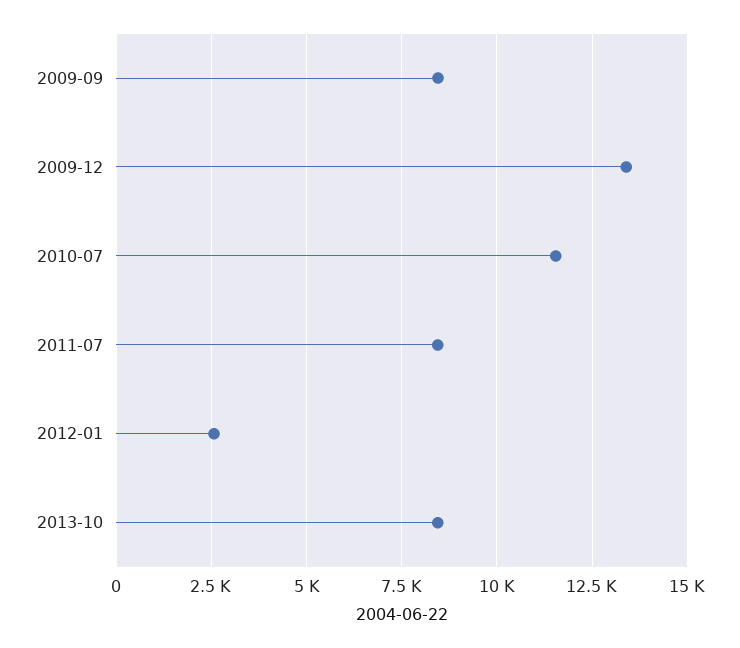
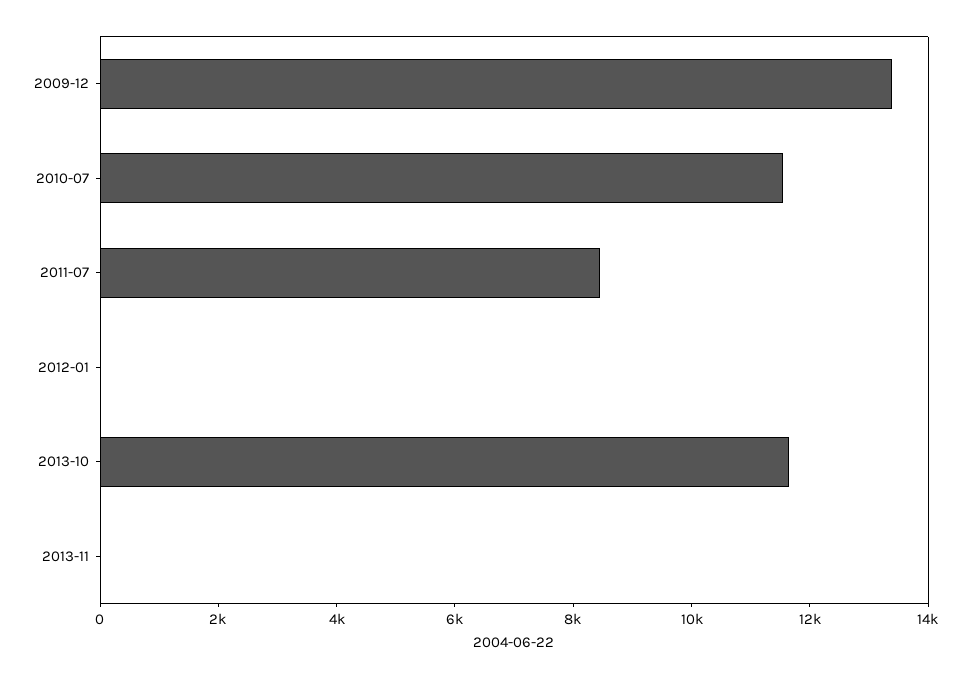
2009-09: 8500 -> none
2012-01: 2500 -> 0
2013-10: 8500 -> 11500
2013-11: none -> 0

